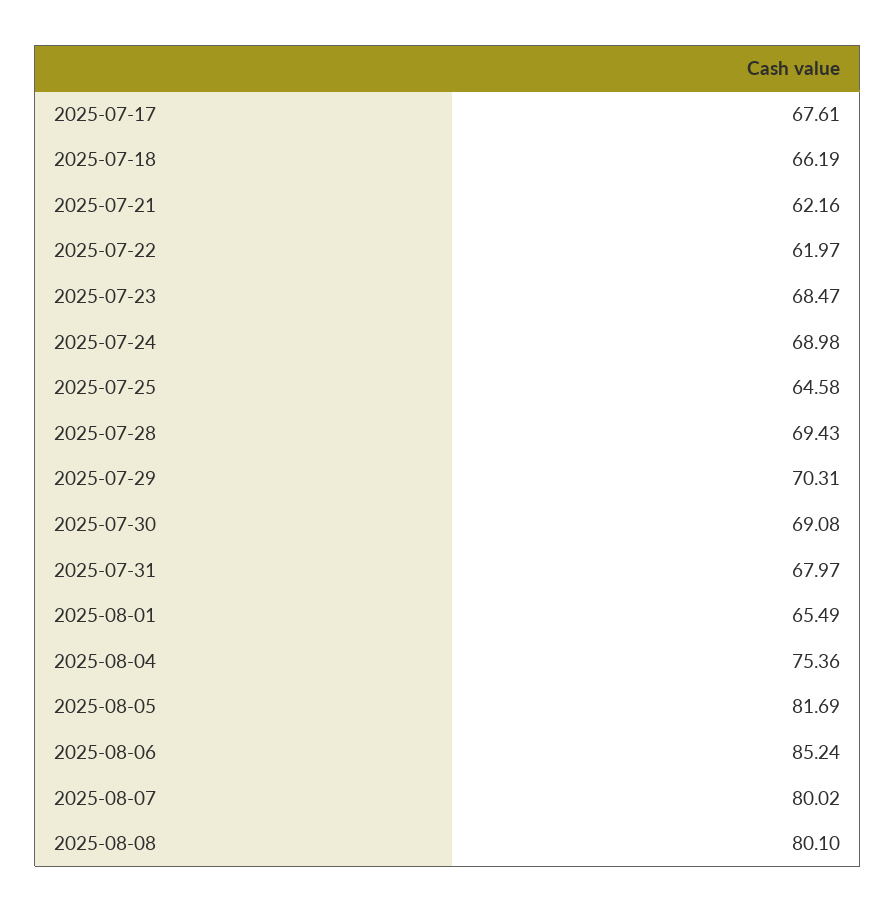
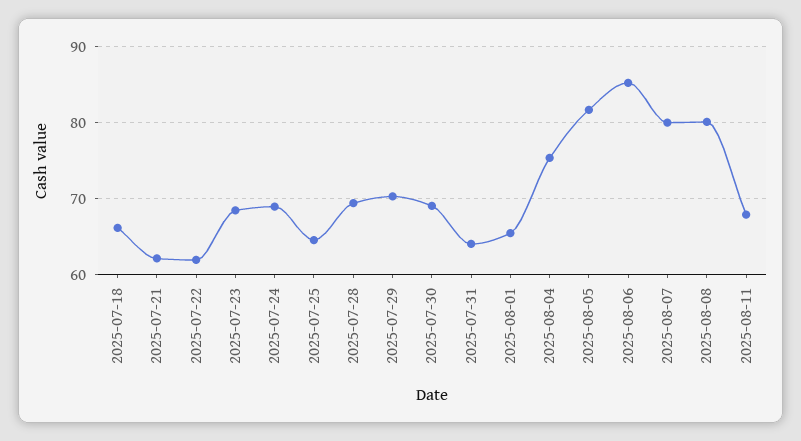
2025-07-17: 67.61 -> none
2025-07-31: 67.97 -> 64
2025-08-11: none -> 68

